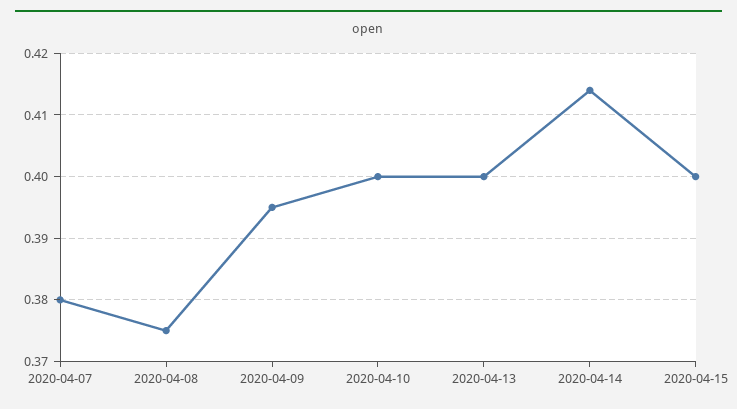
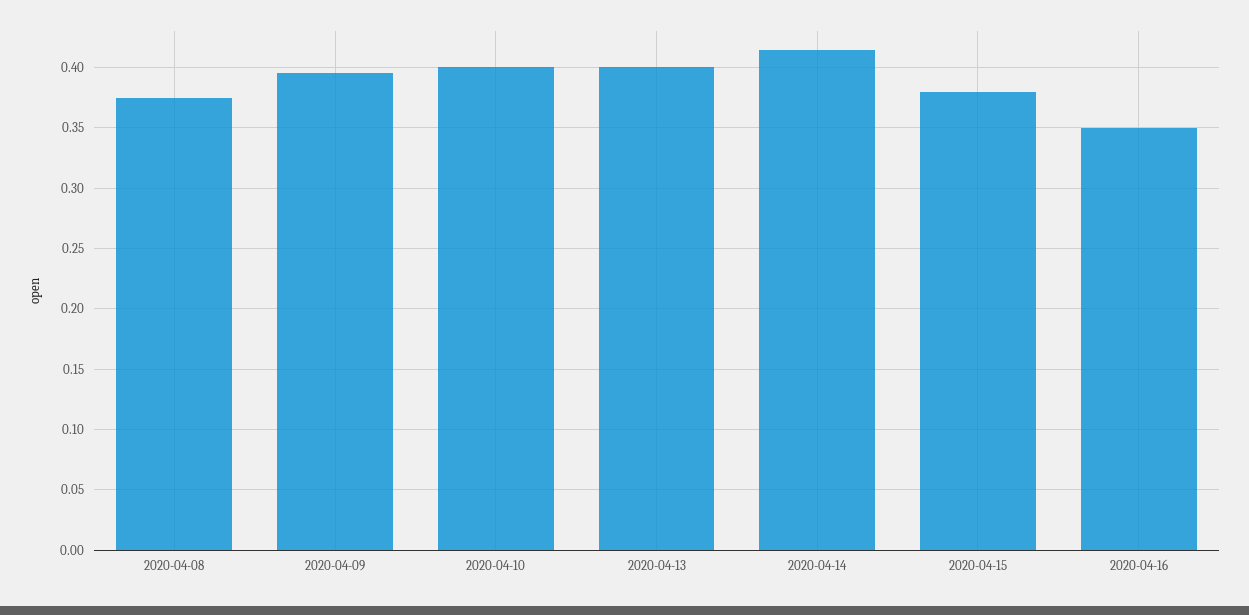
2020-04-07: 0.38 -> none
2020-04-15: 0.4 -> 0.38
2020-04-16: none -> 0.35

